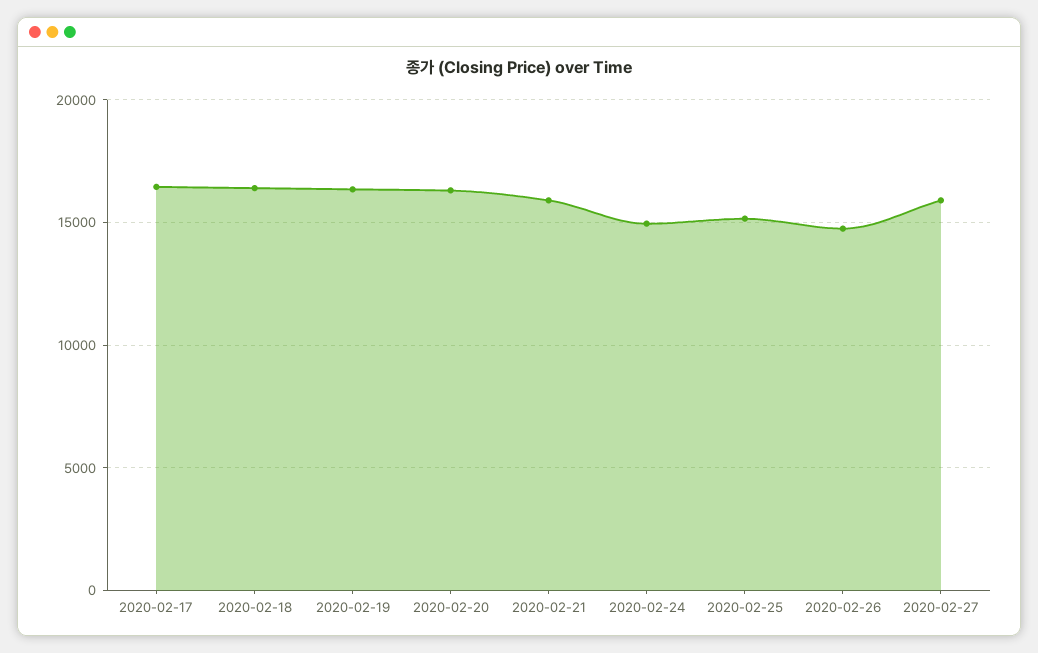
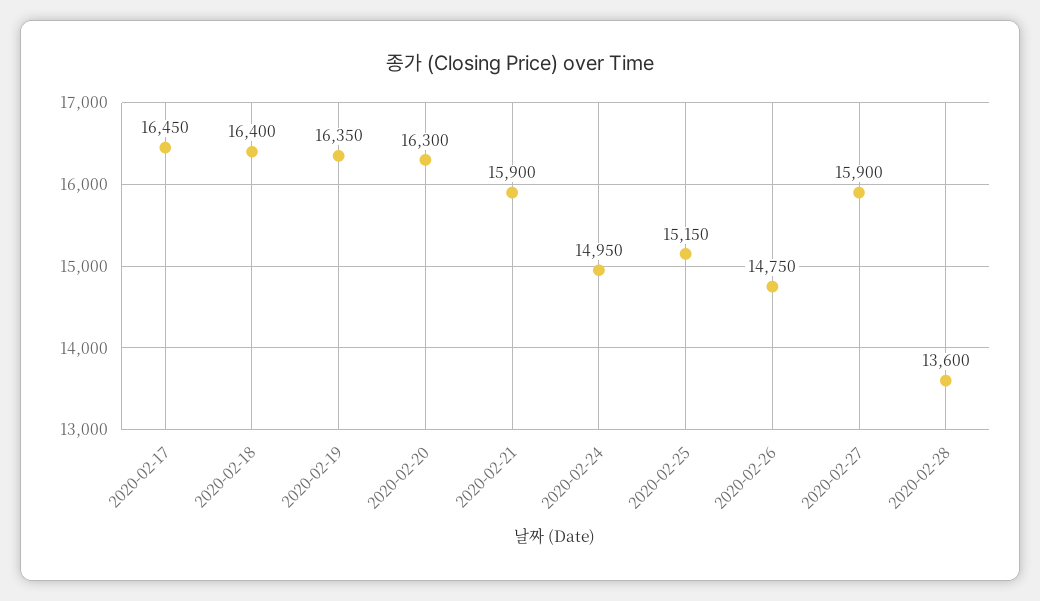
2020-02-28: none -> 13600

